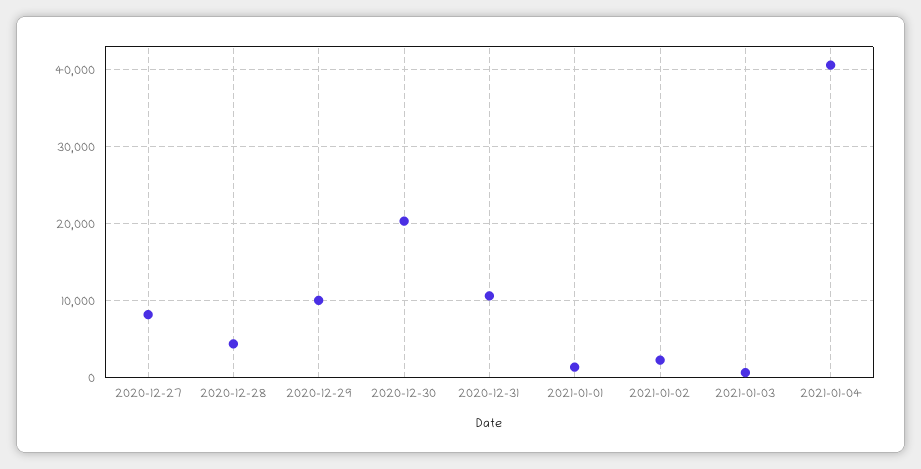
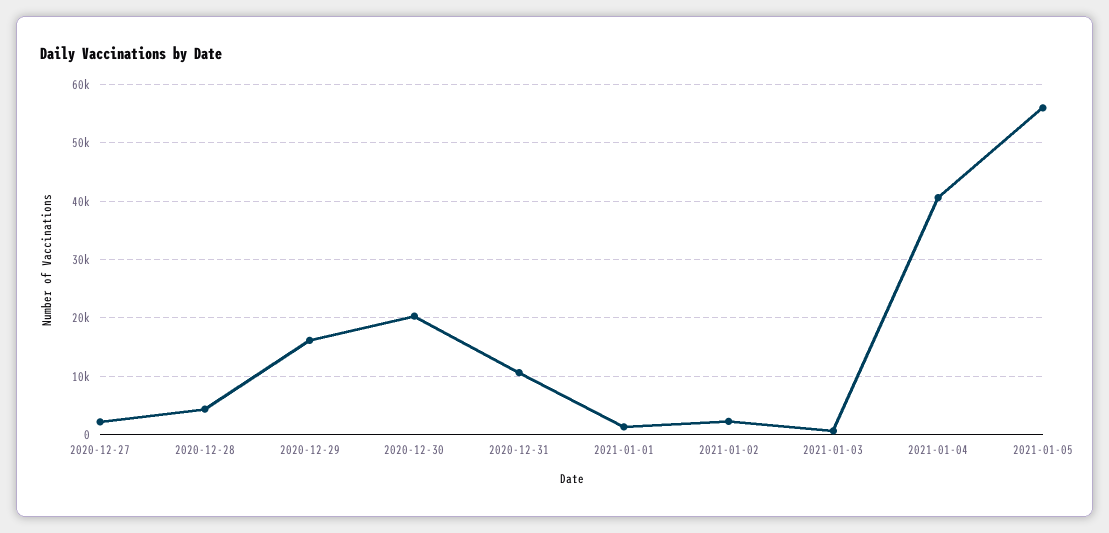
2020-12-27: 8000 -> 2000
2020-12-29: 10000 -> 16000
2021-01-05: none -> 56000

